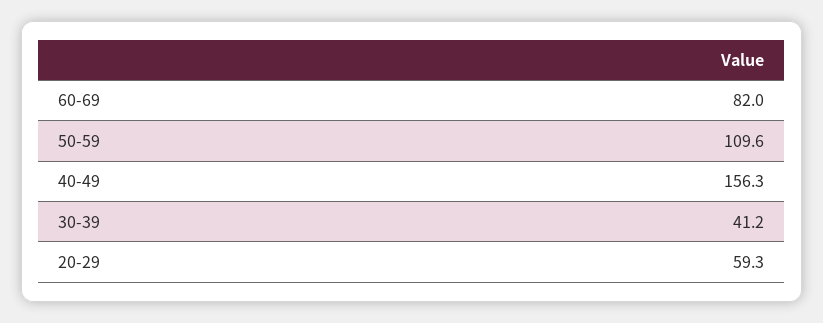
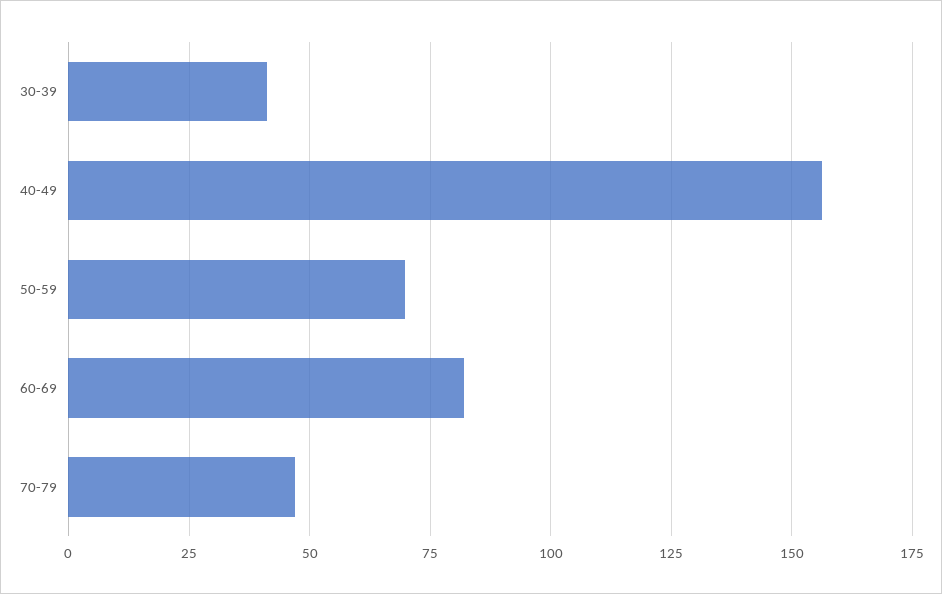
50-59: 109.6 -> 70
20-29: 59.3 -> none
70-79: none -> 47.5

